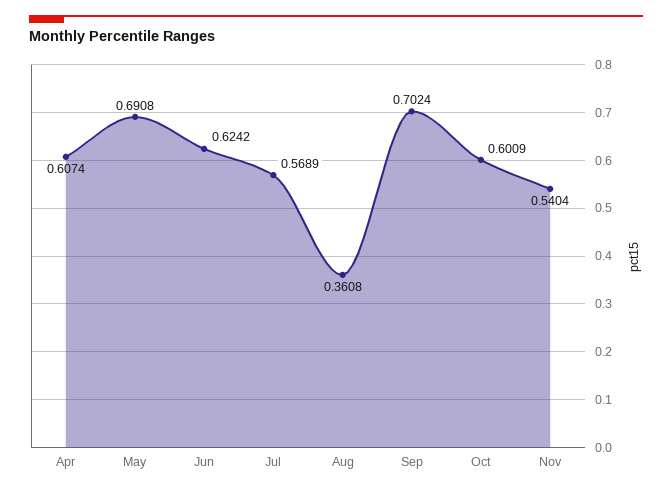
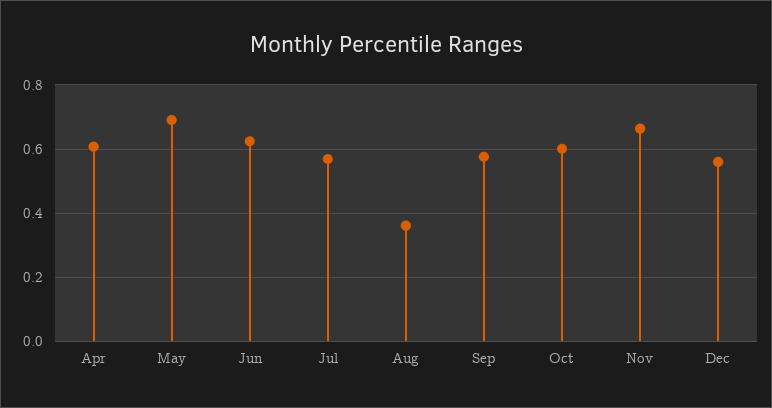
Sep: 0.7024 -> 0.58
Nov: 0.5404 -> 0.66
Dec: none -> 0.56

